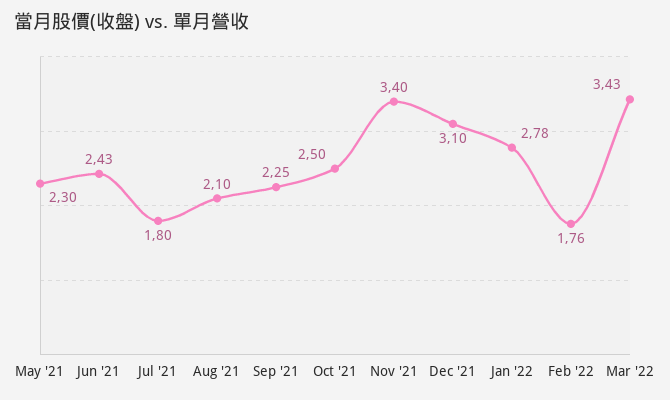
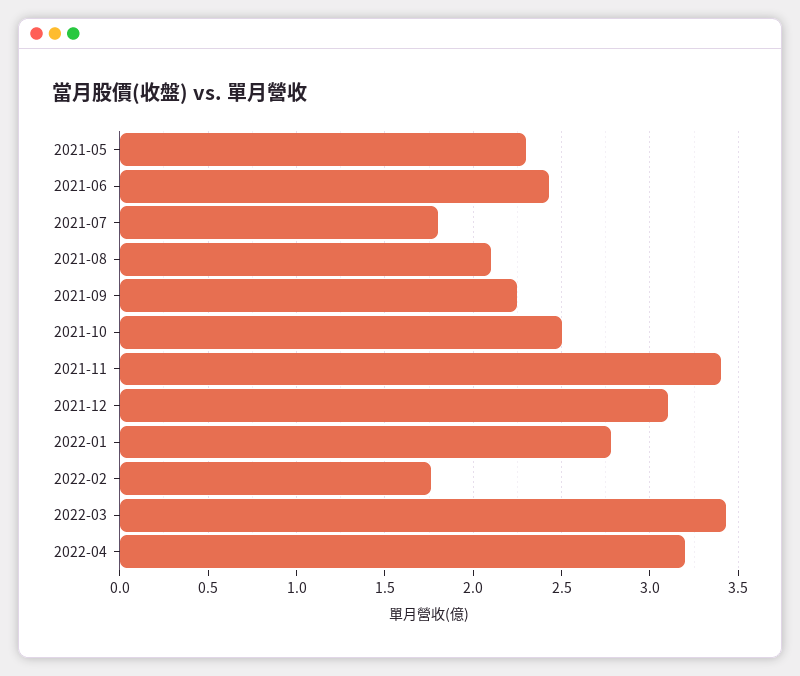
2022-04: none -> 3.2

